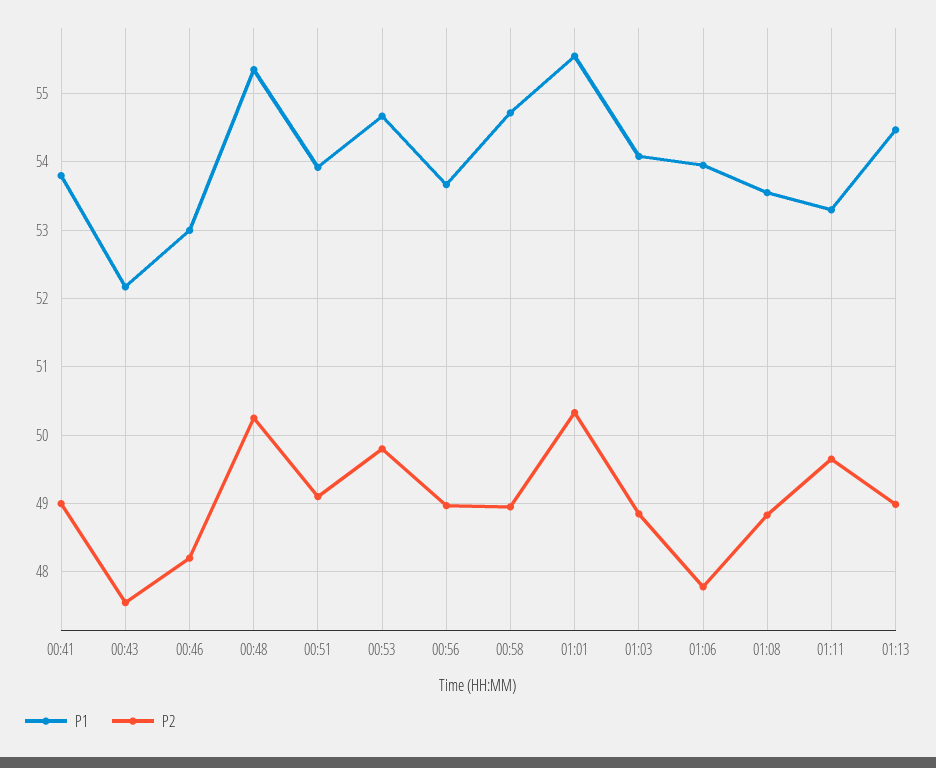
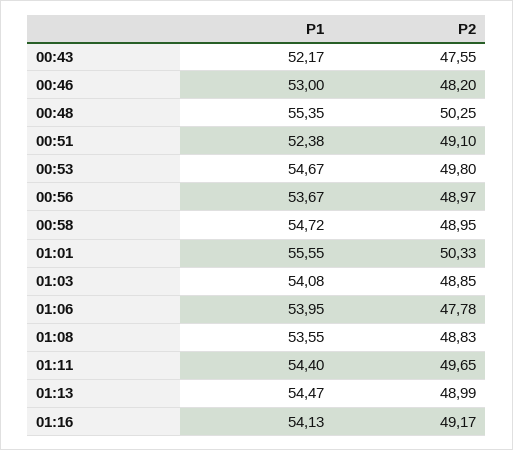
P1, 00:41: 53.8 -> none
P2, 00:41: 49 -> none
P1, 00:51: 53.9 -> 52.38
P1, 01:11: 53.3 -> 54.4
P1, 01:16: none -> 54.13
P2, 01:16: none -> 49.17

